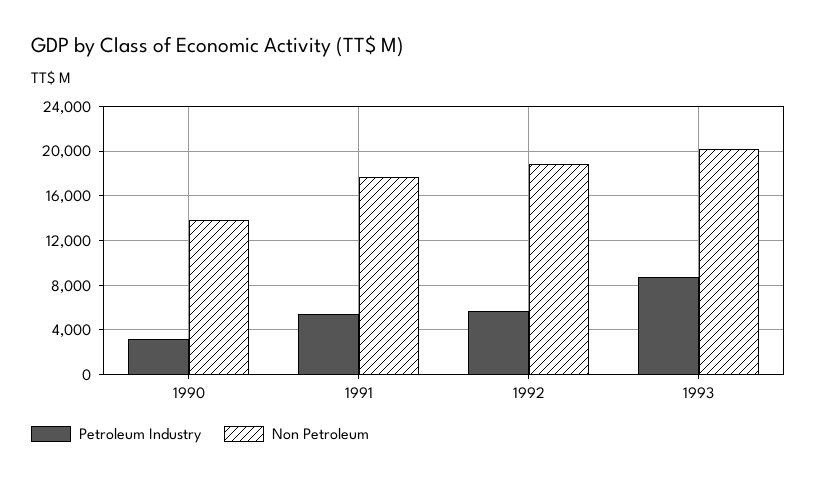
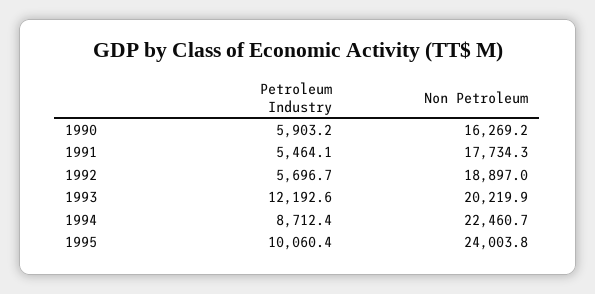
Petroleum Industry, 1990: 3000 -> 5903.2
Non Petroleum, 1990: 14000 -> 16269.2
Petroleum Industry, 1993: 9000 -> 12192.6
Petroleum Industry, 1994: none -> 8712.4
Non Petroleum, 1994: none -> 22460.7
Petroleum Industry, 1995: none -> 10060.4
Non Petroleum, 1995: none -> 24003.8

